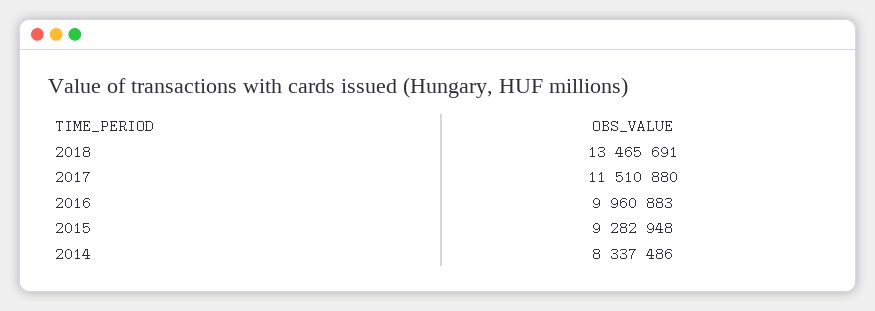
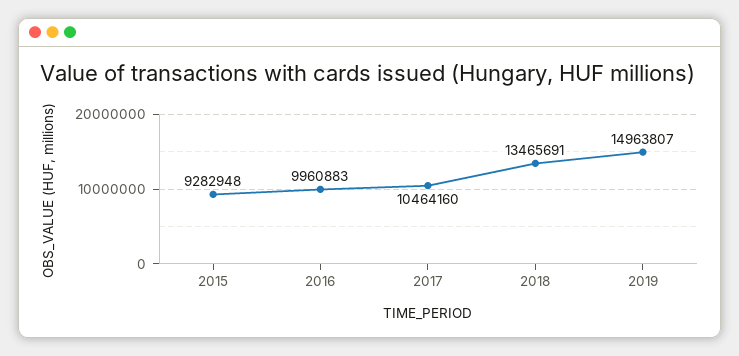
2017: 11510880 -> 10464160
2014: 8337486 -> none
2019: none -> 14963807

